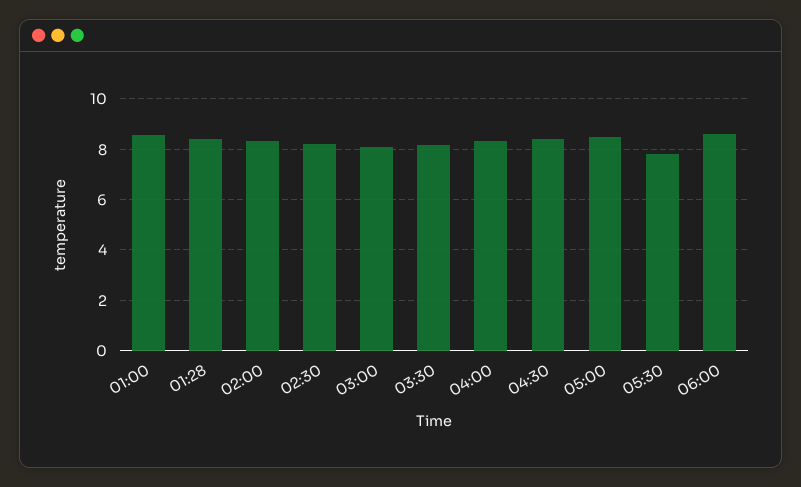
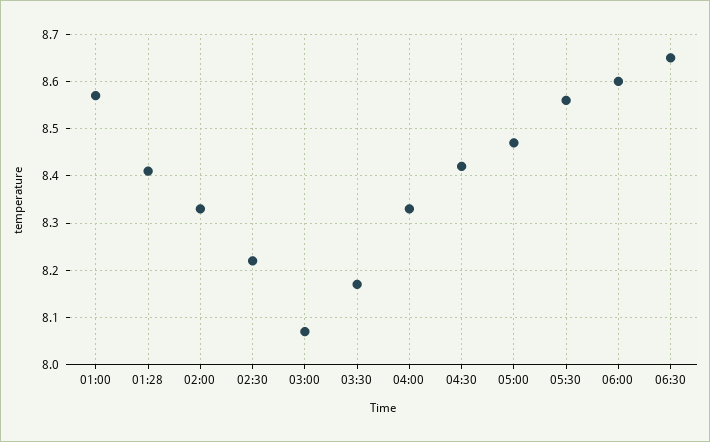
05:30: 7.75 -> 8.55
06:30: none -> 8.65

